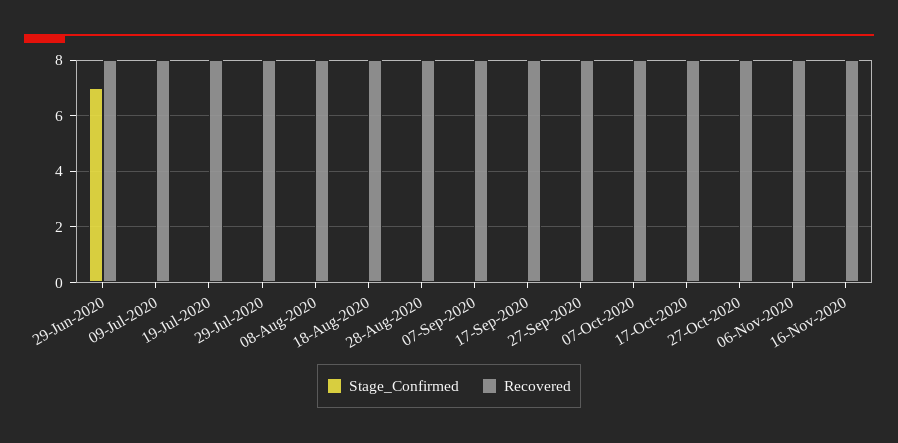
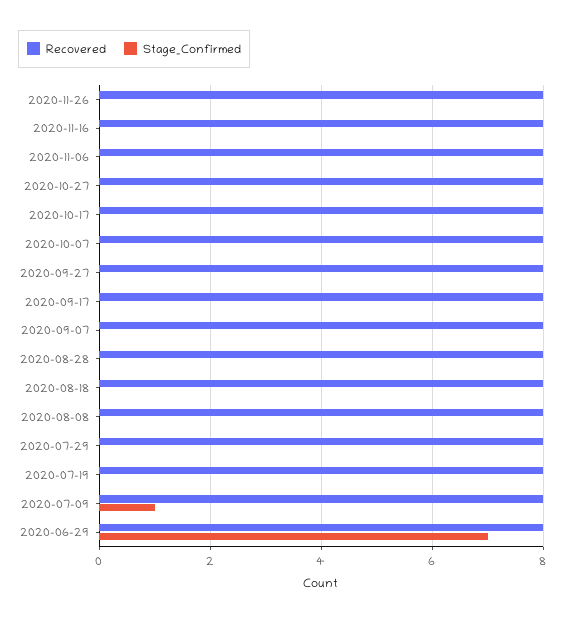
Stage_Confirmed, 09-Jul-2020: 0 -> 1
Recovered, 2020-11-26: none -> 8
Stage_Confirmed, 2020-11-26: none -> 0

